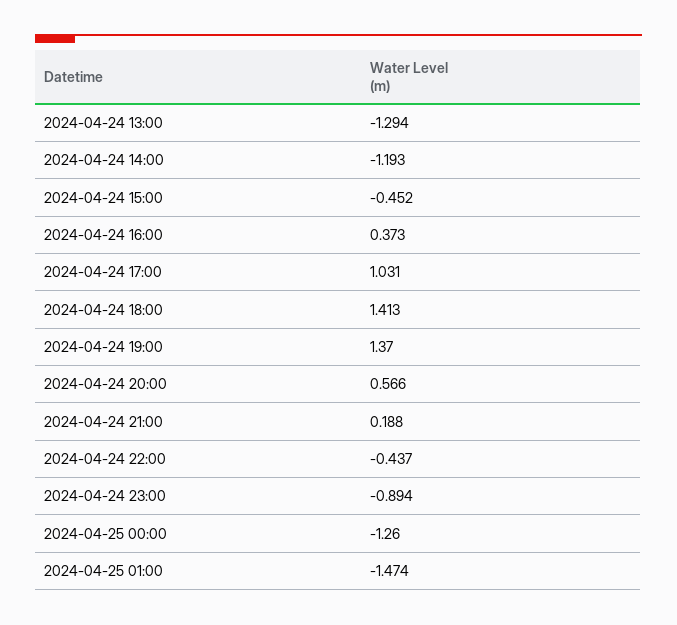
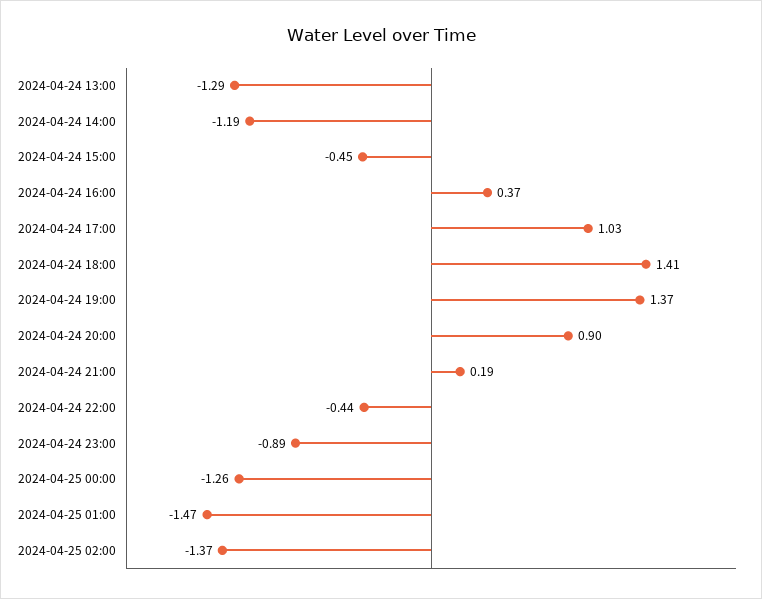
2024-04-24 20:00: 0.566 -> 0.9
2024-04-25 02:00: none -> -1.37

